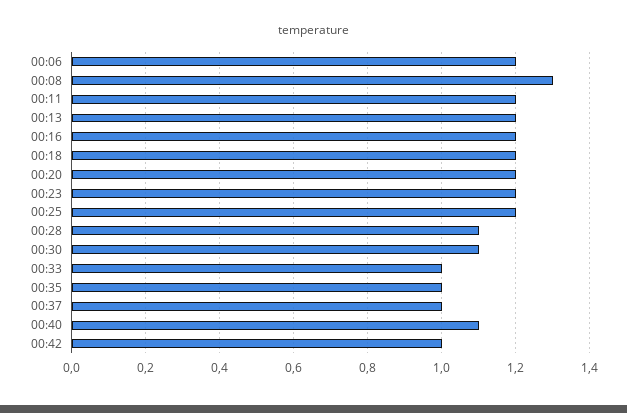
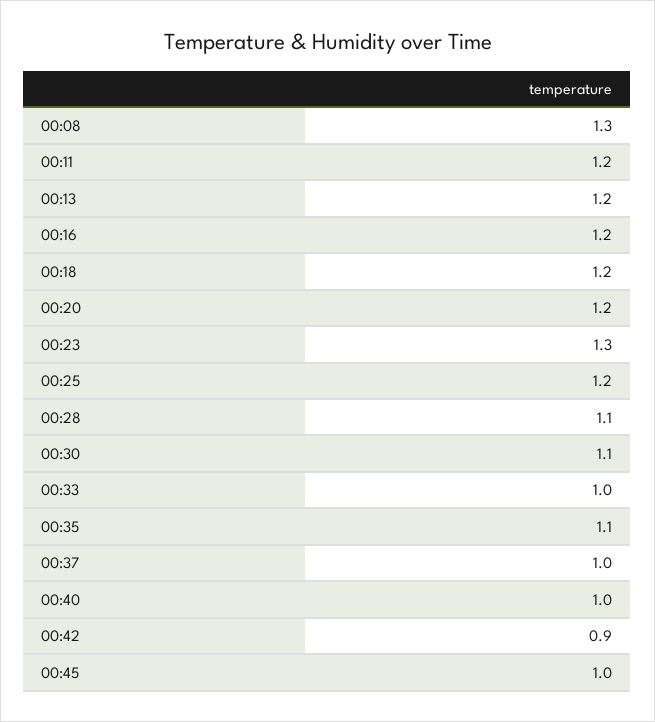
00:06: 1.2 -> none
00:23: 1.2 -> 1.3
00:35: 1 -> 1.1
00:40: 1.1 -> 1
00:42: 1 -> 0.9
00:45: none -> 1

